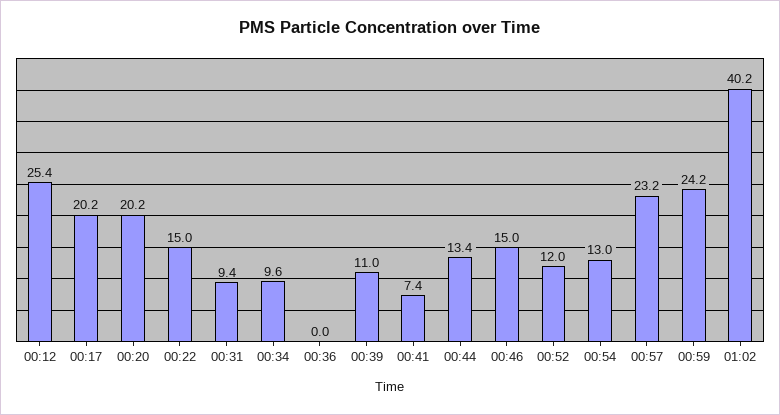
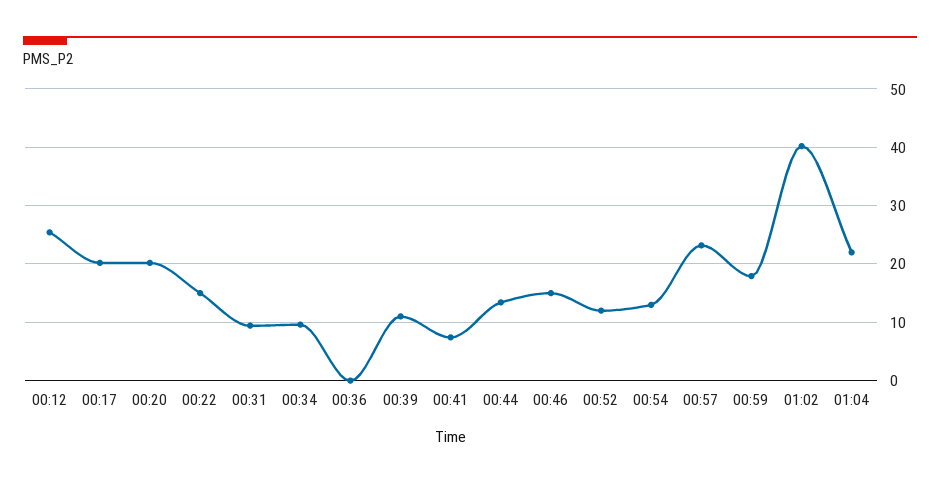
00:59: 24.2 -> 18
01:04: none -> 22

